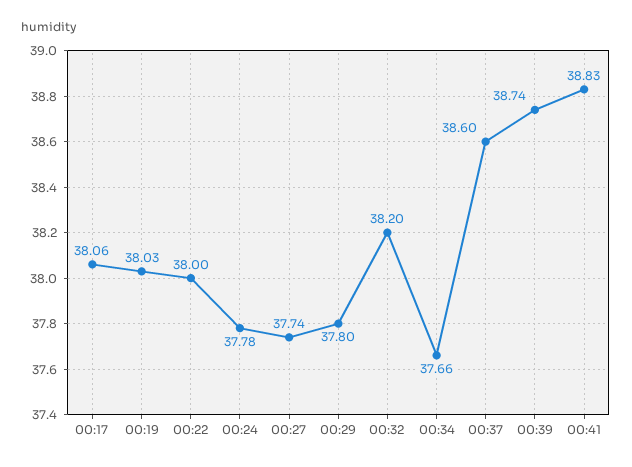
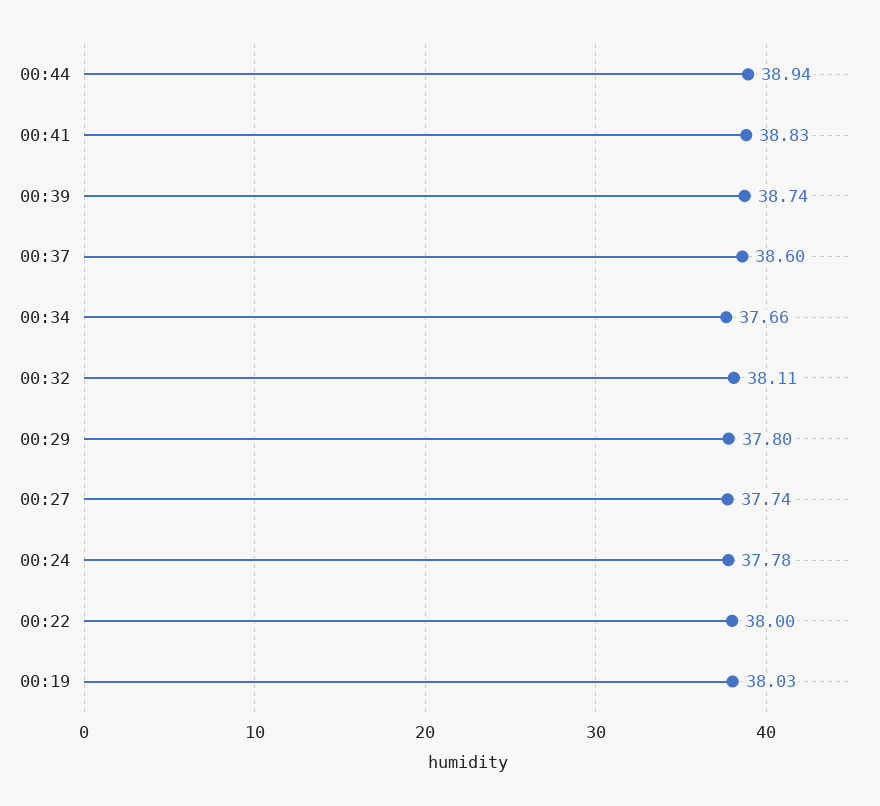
00:17: 38.06 -> none
00:32: 38.2 -> 38.11
00:44: none -> 38.94

